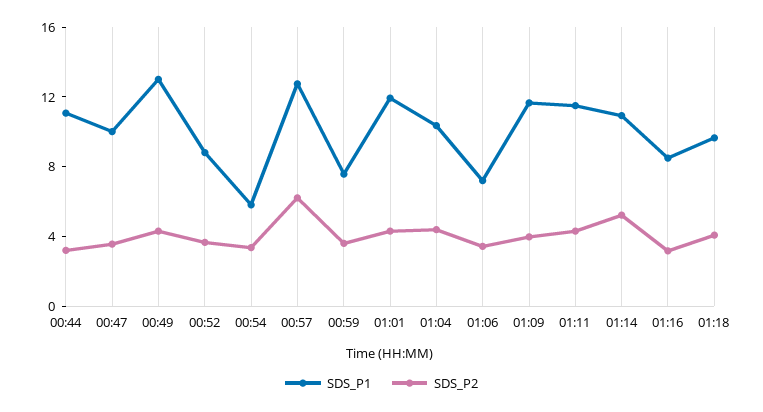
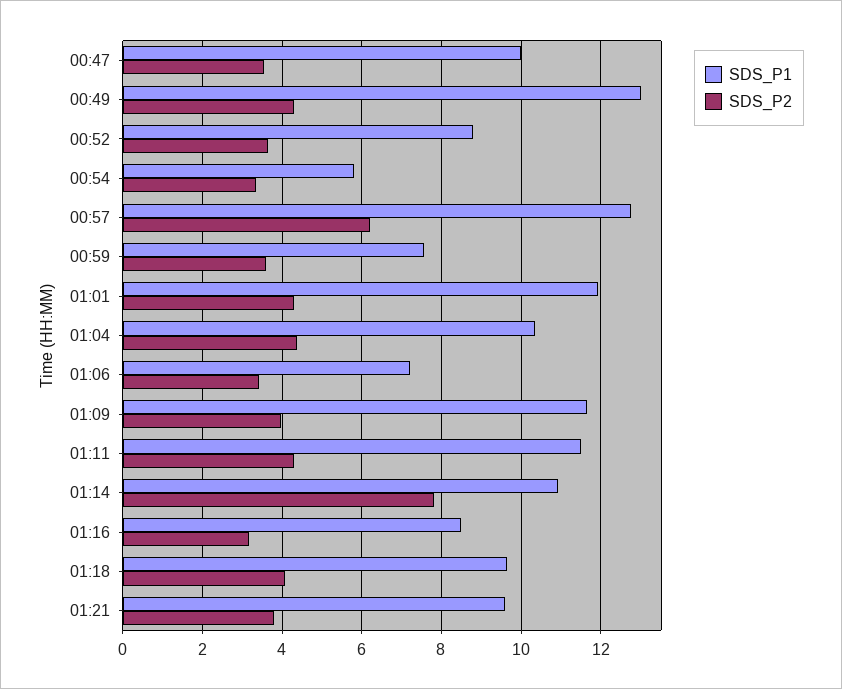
SDS_P1, 00:44: 11 -> none
SDS_P2, 00:44: 3 -> none
SDS_P2, 01:14: 5 -> 7.8
SDS_P1, 01:21: none -> 9.6
SDS_P2, 01:21: none -> 3.8

